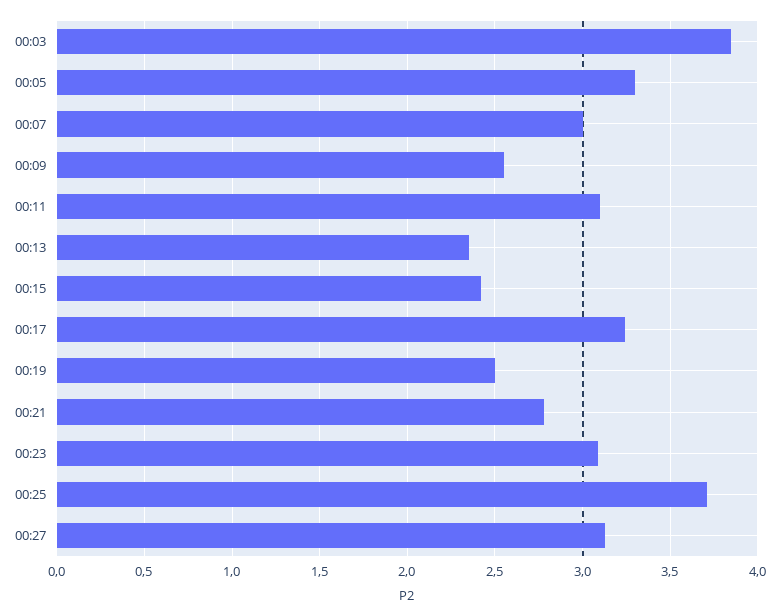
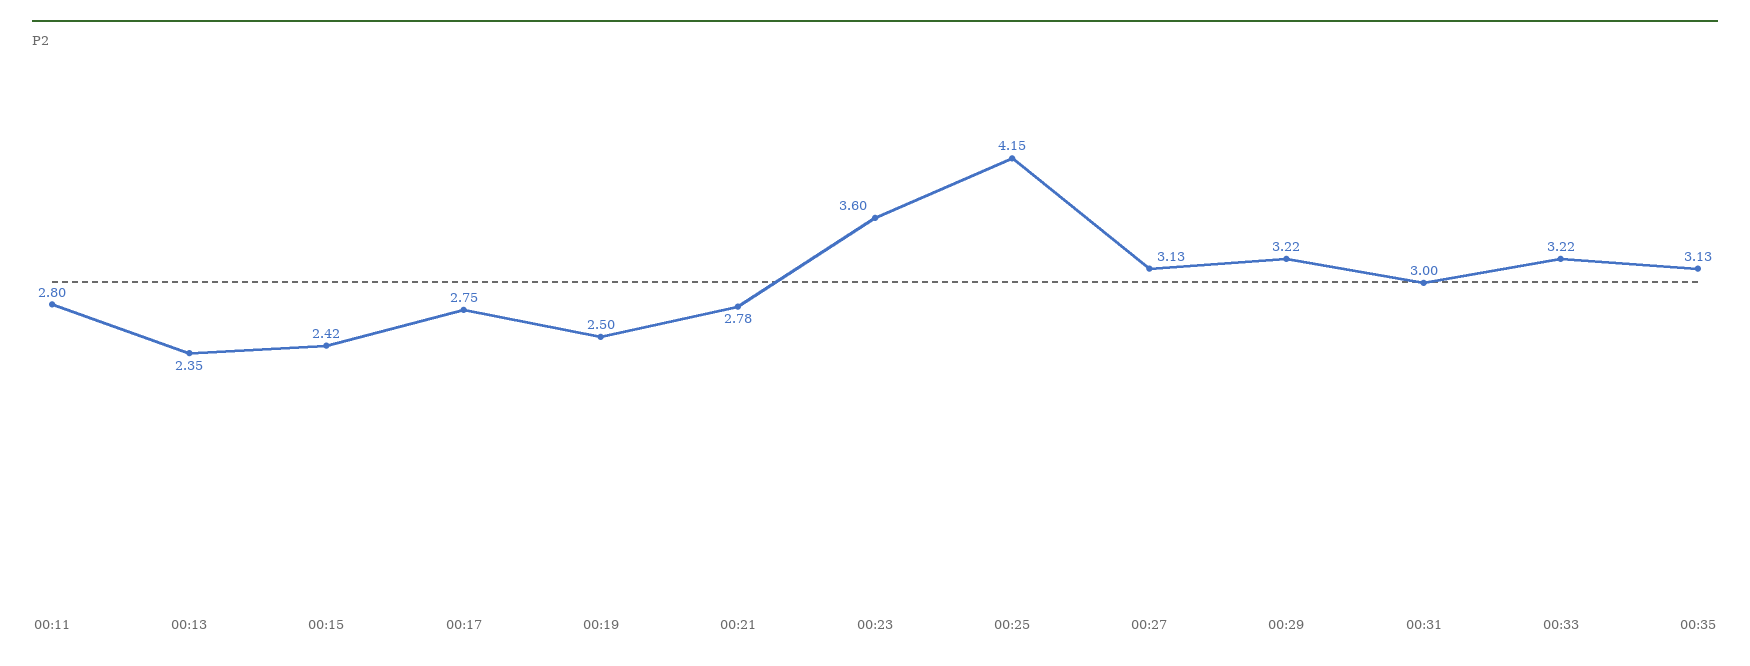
00:03: 3.85 -> none
00:05: 3.3 -> none
00:07: 3 -> none
00:09: 2.55 -> none
00:11: 3.1 -> 2.8
00:17: 3.25 -> 2.75
00:23: 3.1 -> 3.6
00:25: 3.7 -> 4.15
00:29: none -> 3.22
00:31: none -> 3
00:33: none -> 3.22
00:35: none -> 3.13

